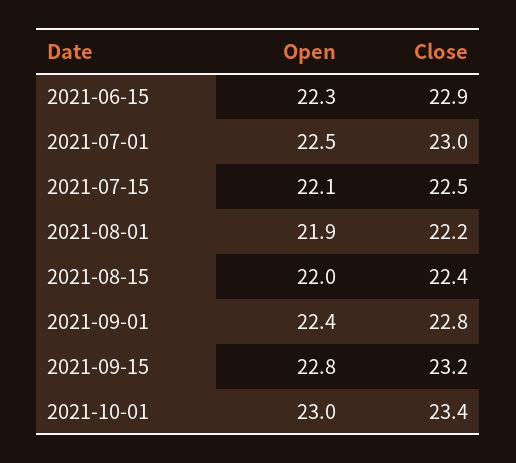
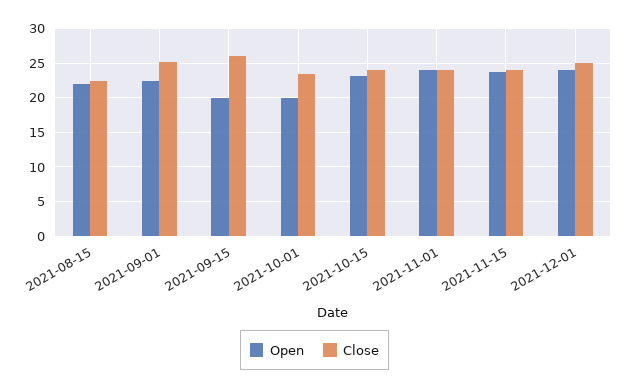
Open, 2021-06-15: 22.3 -> none
Close, 2021-06-15: 22.9 -> none
Open, 2021-07-01: 22.5 -> none
Close, 2021-07-01: 23 -> none
Open, 2021-07-15: 22.1 -> none
Close, 2021-07-15: 22.5 -> none
Open, 2021-08-01: 21.9 -> none
Close, 2021-08-01: 22.2 -> none
Close, 2021-09-01: 22.8 -> 25
Open, 2021-09-15: 22.8 -> 20
Close, 2021-09-15: 23.2 -> 26
Open, 2021-10-01: 23 -> 20
Open, 2021-10-15: none -> 23
Close, 2021-10-15: none -> 24
Open, 2021-11-01: none -> 24
Close, 2021-11-01: none -> 24
Open, 2021-11-15: none -> 24
Close, 2021-11-15: none -> 24
Open, 2021-12-01: none -> 24
Close, 2021-12-01: none -> 25

